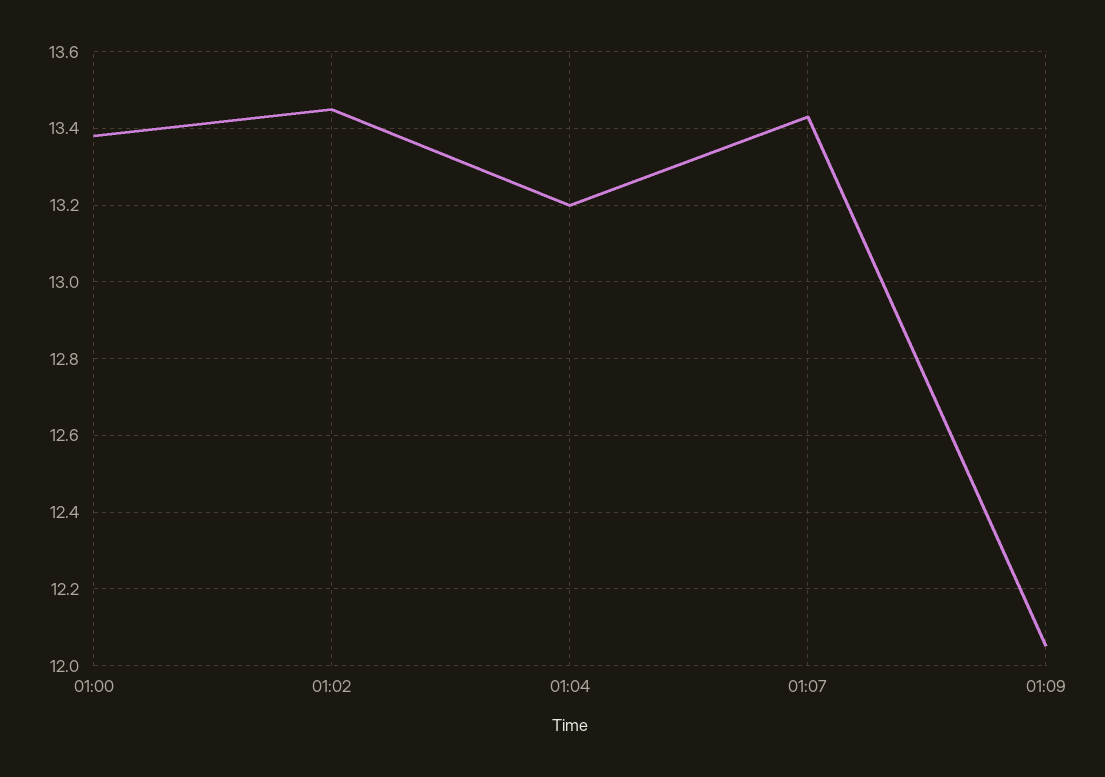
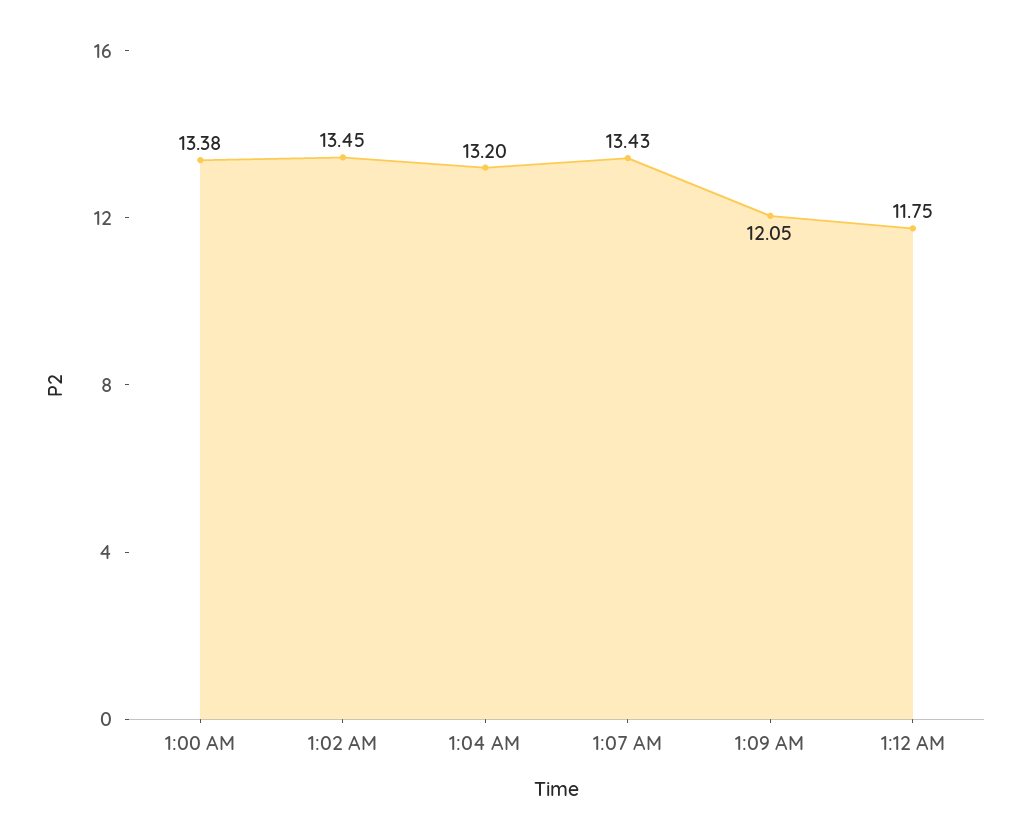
1:12 AM: none -> 11.75

